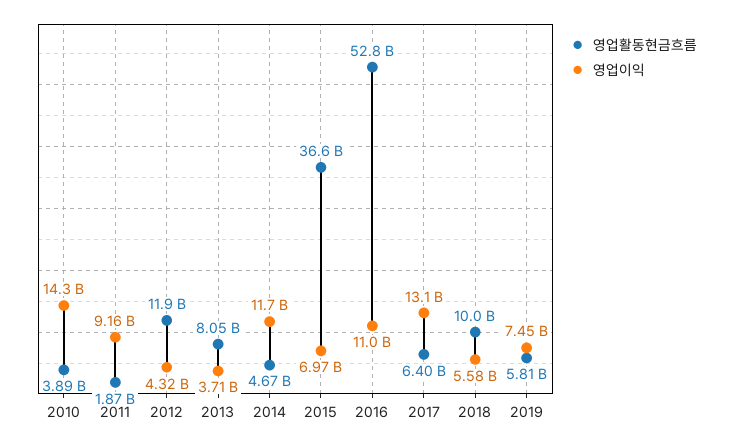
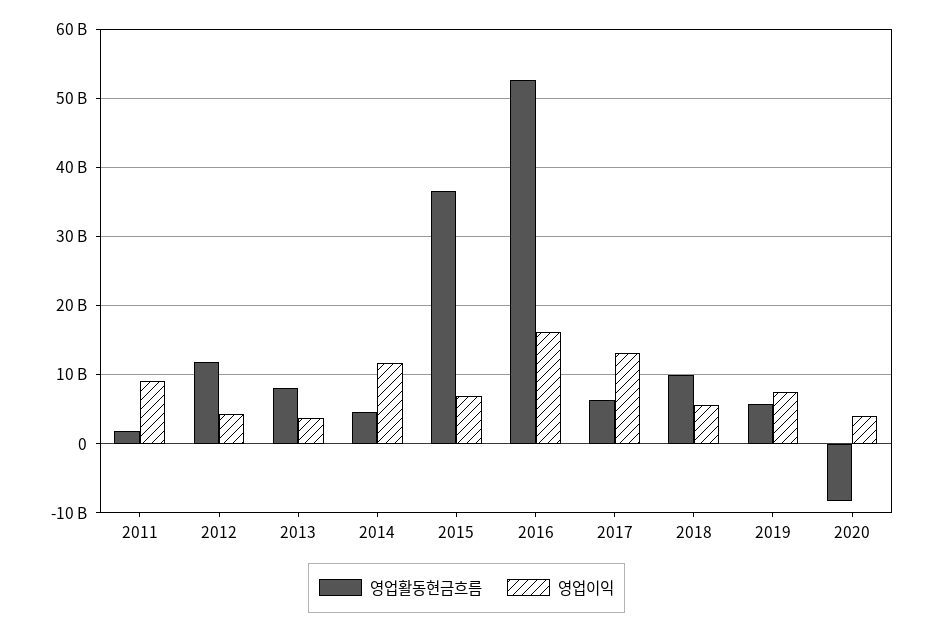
영업활동현금흐름, 2010: 3890000000 -> none
영업이익, 2010: 14300000000 -> none
영업이익, 2016: 11000000000 -> 16000000000
영업활동현금흐름, 2020: none -> -8000000000
영업이익, 2020: none -> 4000000000

